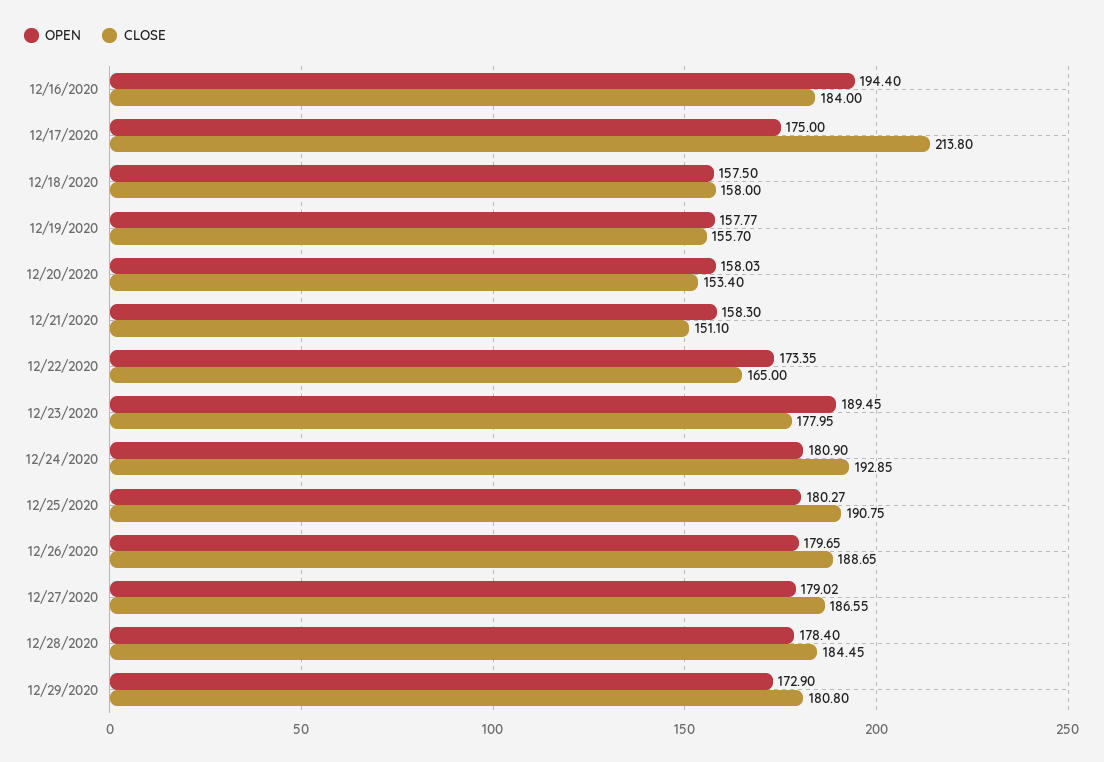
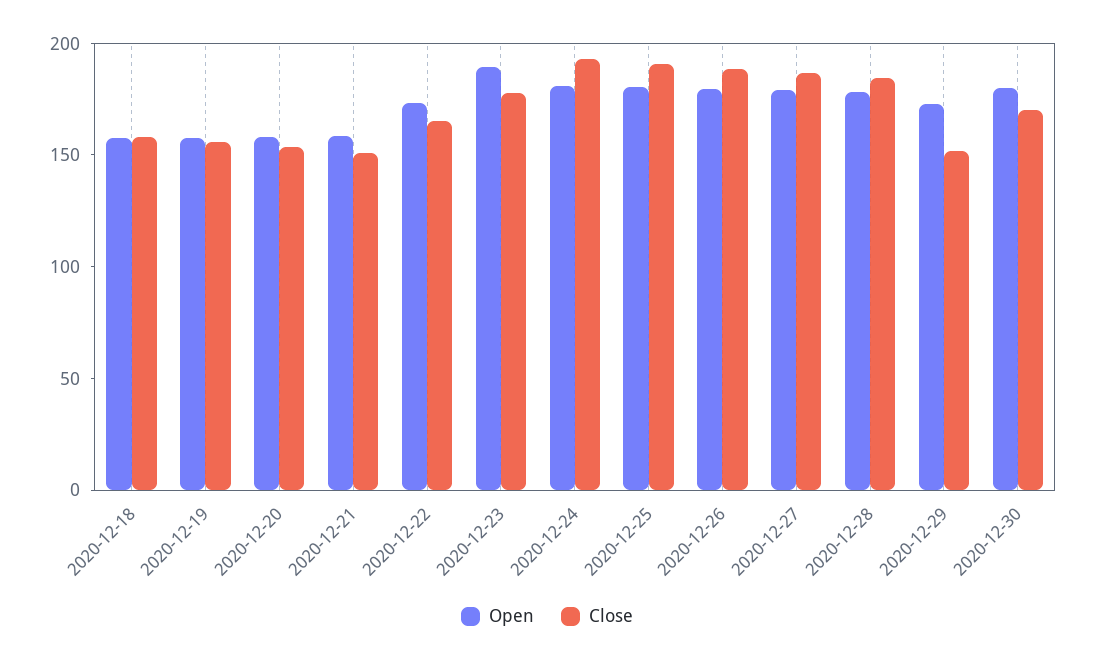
OPEN, 12/16/2020: 194.4 -> none
CLOSE, 12/16/2020: 184 -> none
OPEN, 12/17/2020: 175 -> none
CLOSE, 12/17/2020: 213.8 -> none
CLOSE, 12/29/2020: 180.8 -> 150
OPEN, 2020-12-30: none -> 180
CLOSE, 2020-12-30: none -> 170

